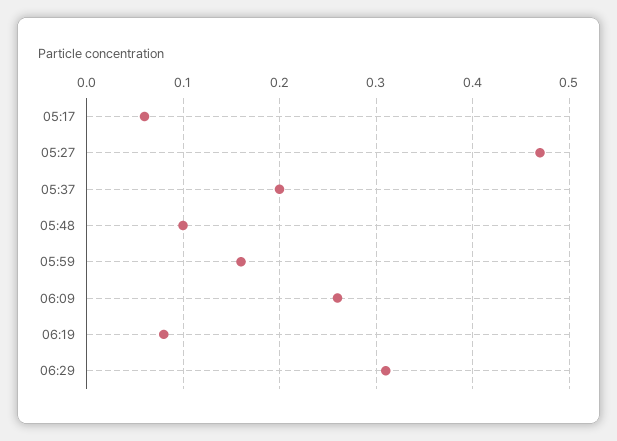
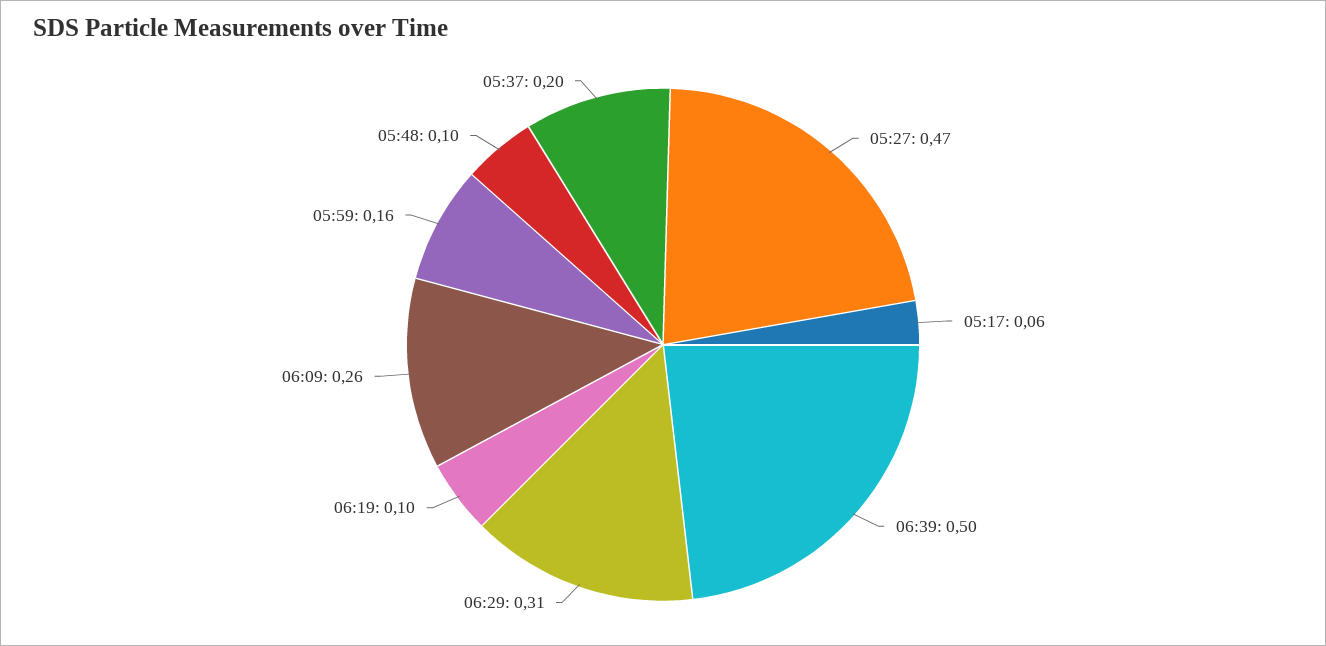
06:19: 0.08 -> 0.1
06:39: none -> 0.5

